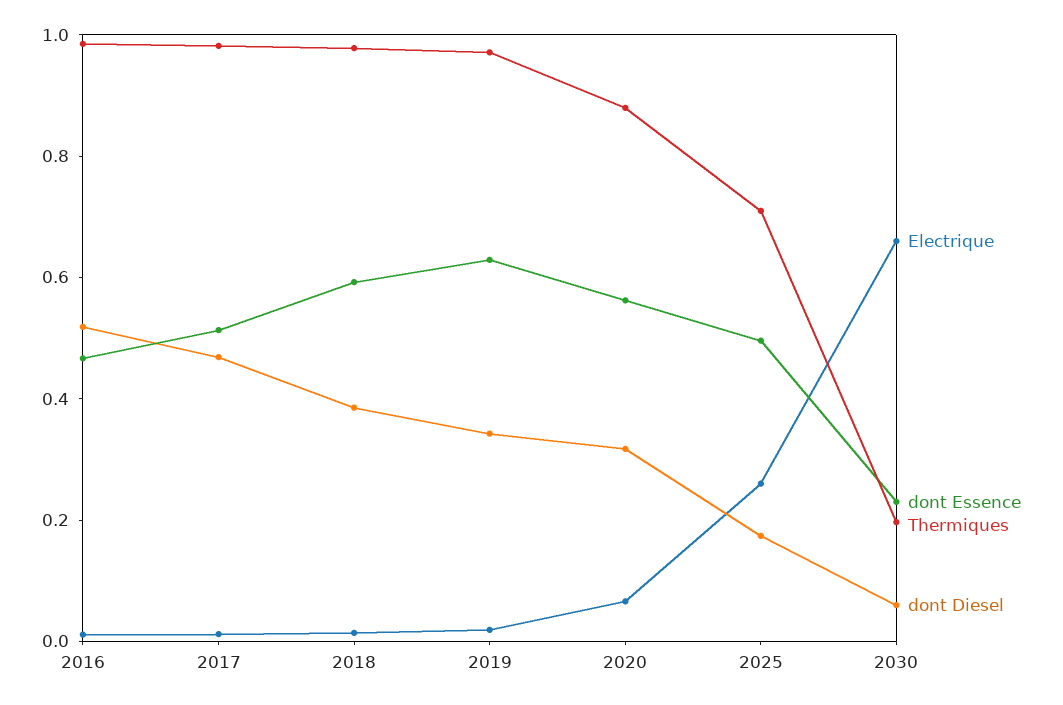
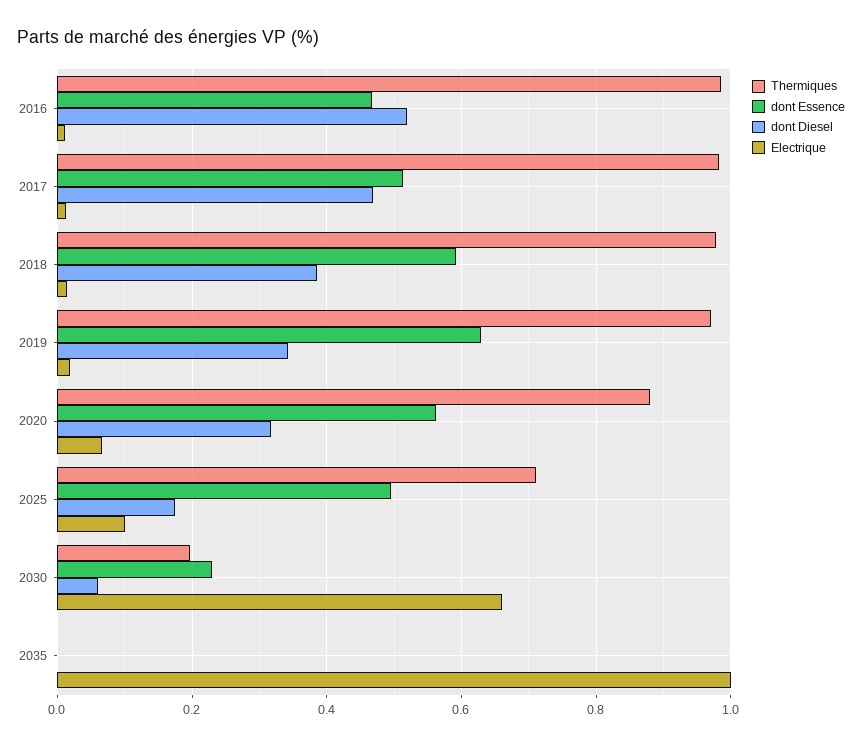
Electrique, 2025: 0.25 -> 0.1
Thermiques, 2035: none -> 0
dont Essence, 2035: none -> 0
dont Diesel, 2035: none -> 0
Electrique, 2035: none -> 1

